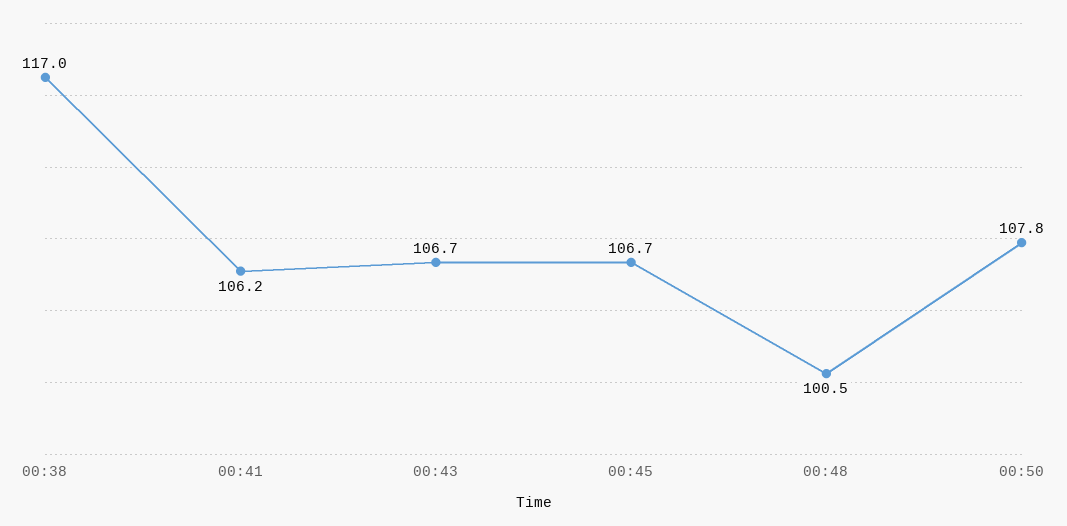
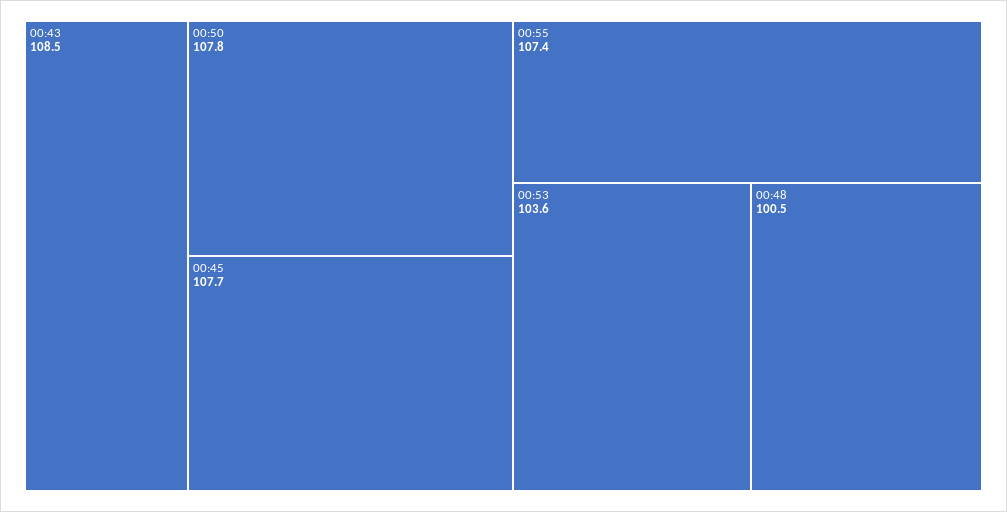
00:38: 117 -> none
00:41: 106.2 -> none
00:43: 106.7 -> 108.5
00:45: 106.7 -> 107.7
00:55: none -> 107.4
00:53: none -> 103.6

